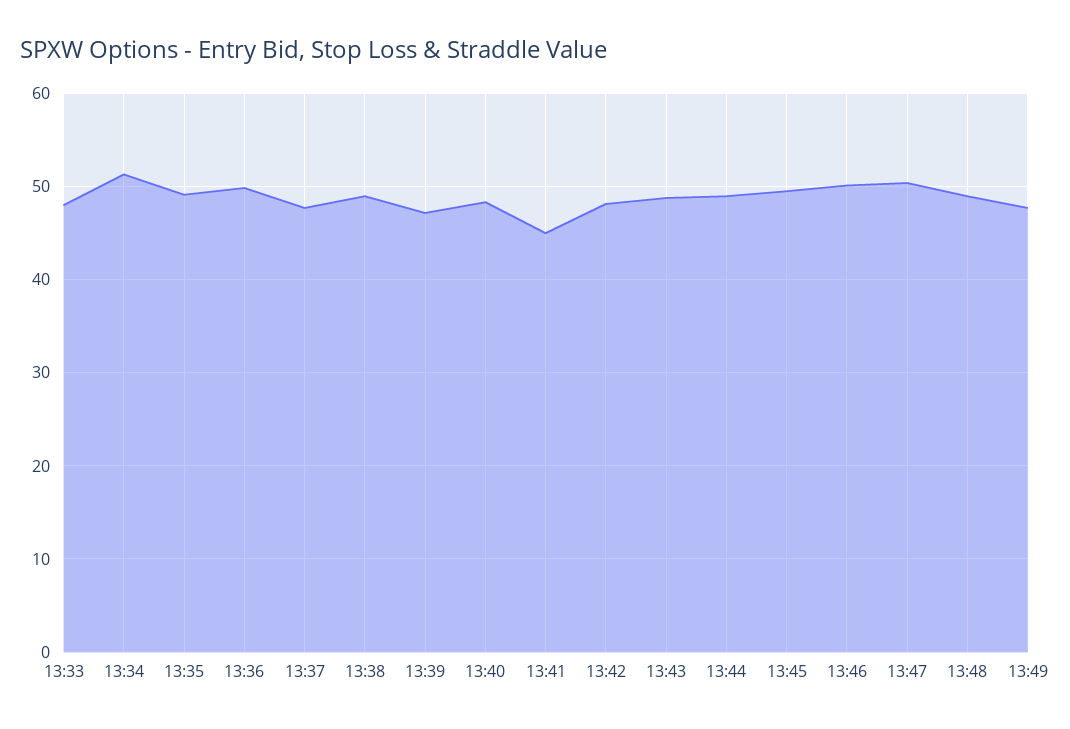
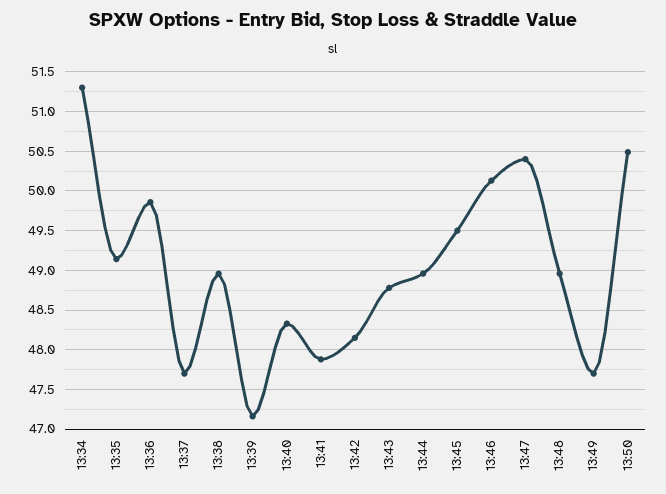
13:33: 48 -> none
13:41: 45 -> 47.9
13:50: none -> 50.5

